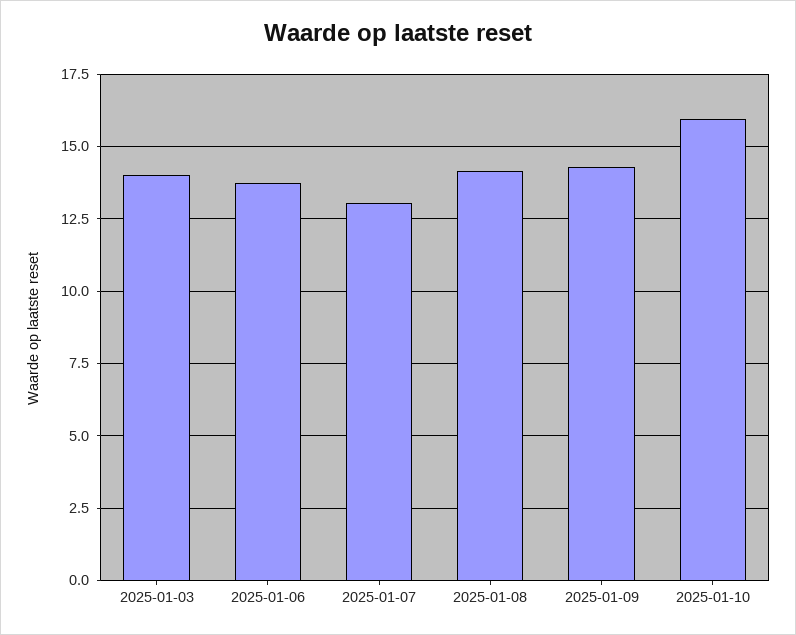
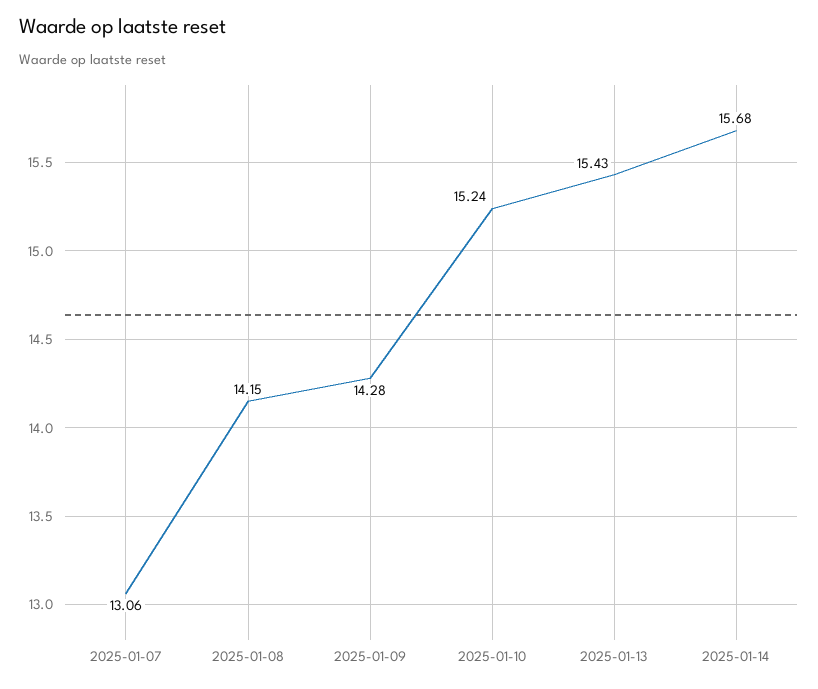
2025-01-03: 14 -> none
2025-01-06: 13.75 -> none
2025-01-10: 16 -> 15.24
2025-01-13: none -> 15.43
2025-01-14: none -> 15.68

